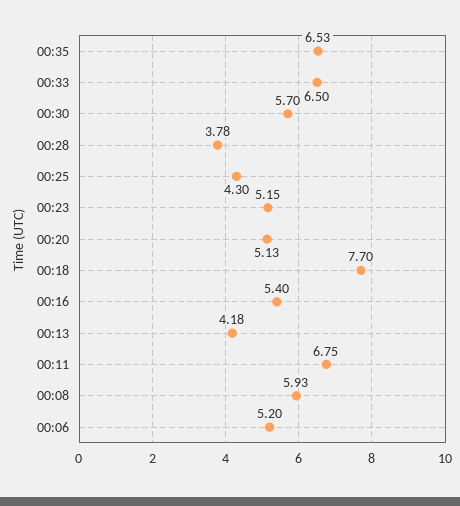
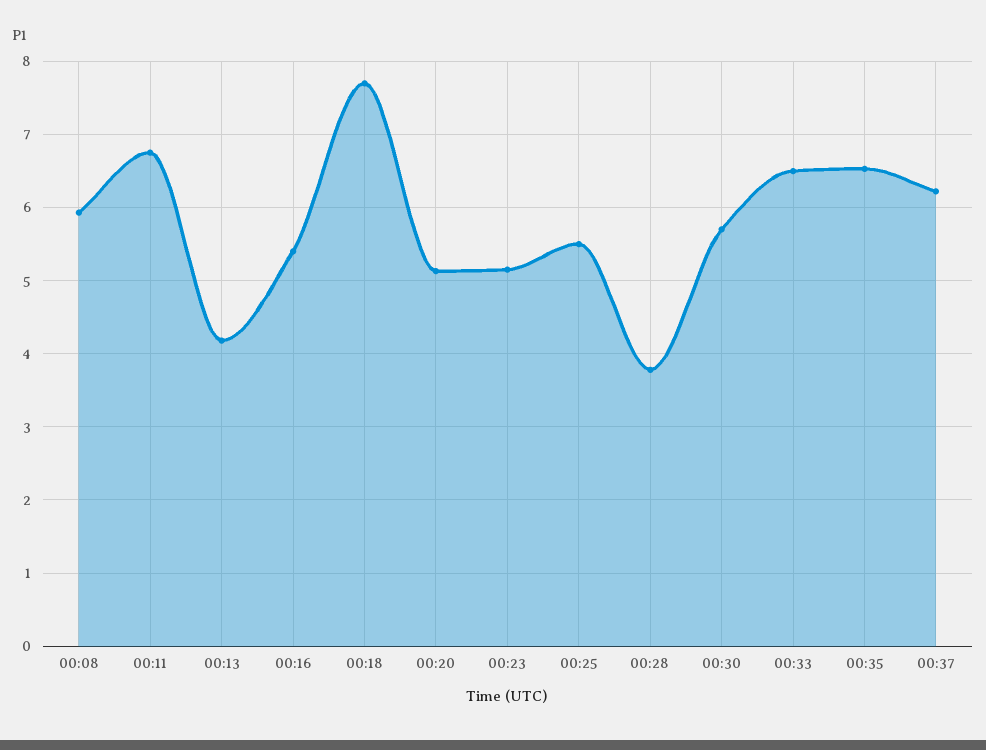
00:25: 4.3 -> 5.5
00:06: 5.2 -> none
00:37: none -> 6.2

